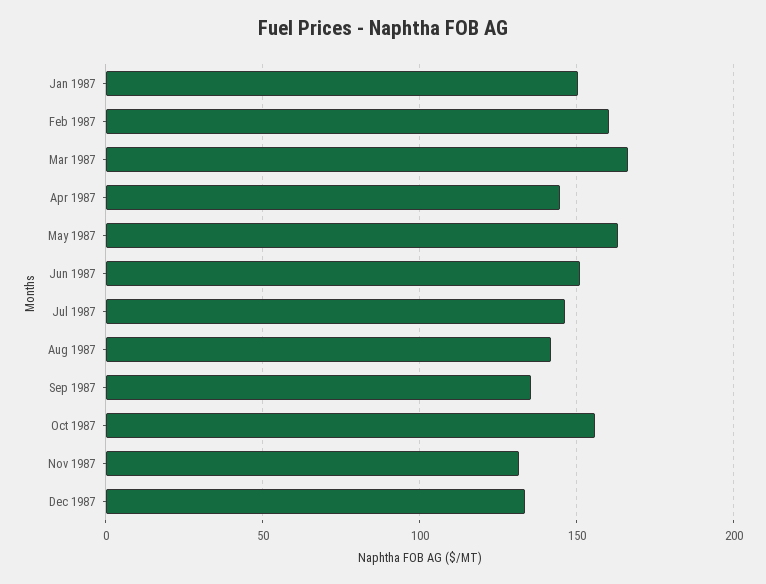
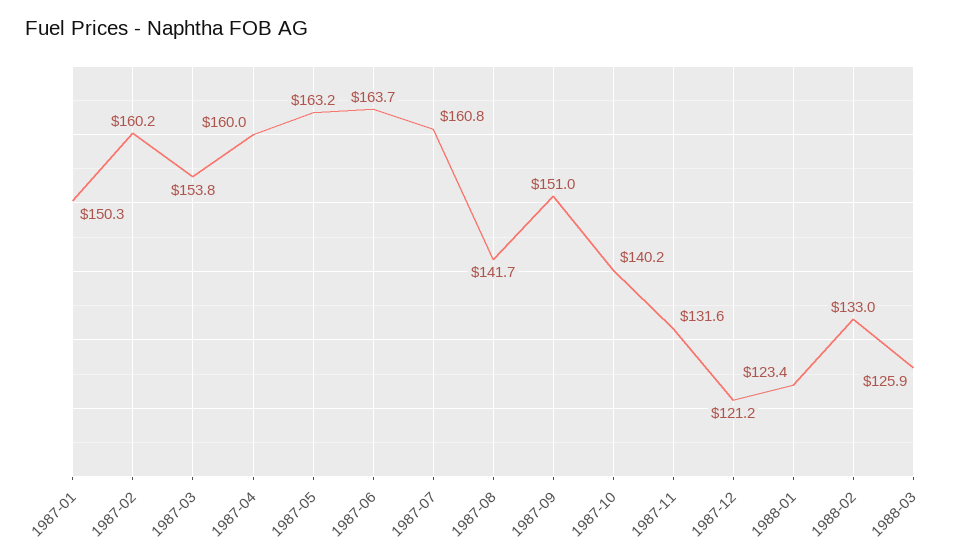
Mar 1987: 165 -> 153.8
Apr 1987: 145 -> 160
Jun 1987: 150 -> 163.7
Jul 1987: 145 -> 160.8
Sep 1987: 135 -> 151
Oct 1987: 155 -> 140.2
Dec 1987: 135 -> 121.2
1988-01: none -> 123.4
1988-02: none -> 133
1988-03: none -> 125.9

